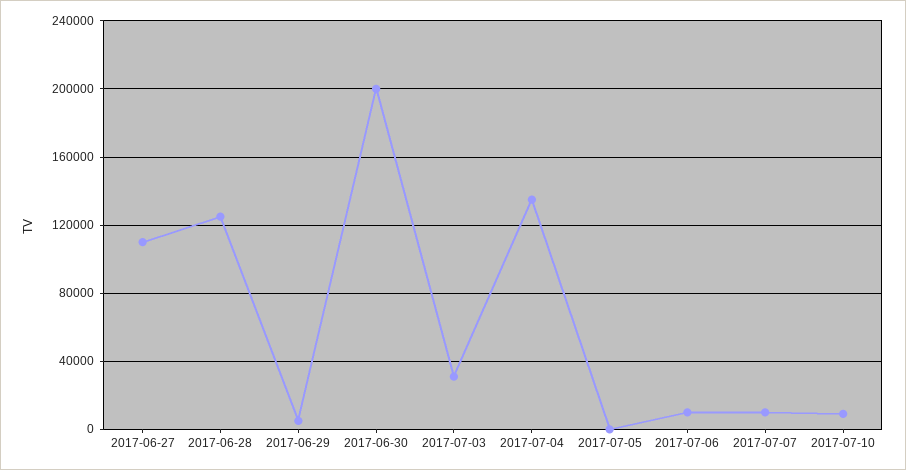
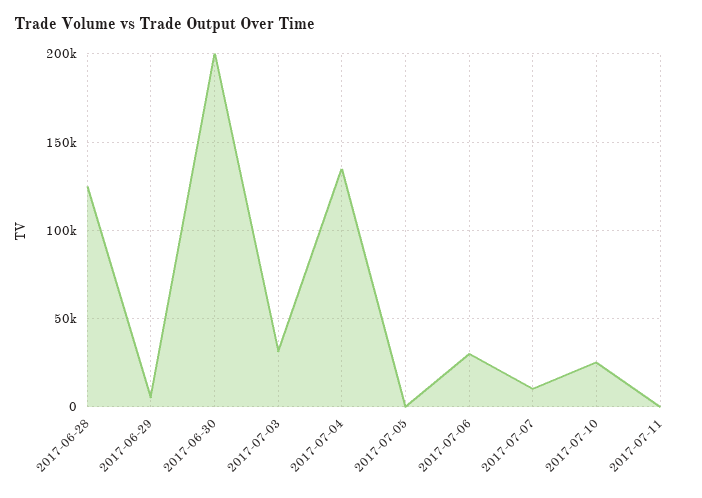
2017-06-27: 110000 -> none
2017-07-06: 10000 -> 30000
2017-07-10: 10000 -> 25000
2017-07-11: none -> 0

